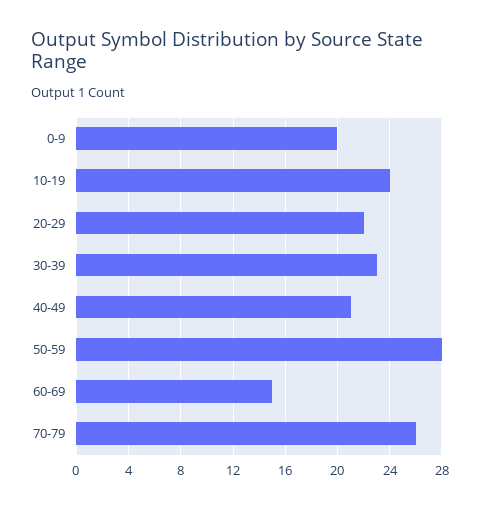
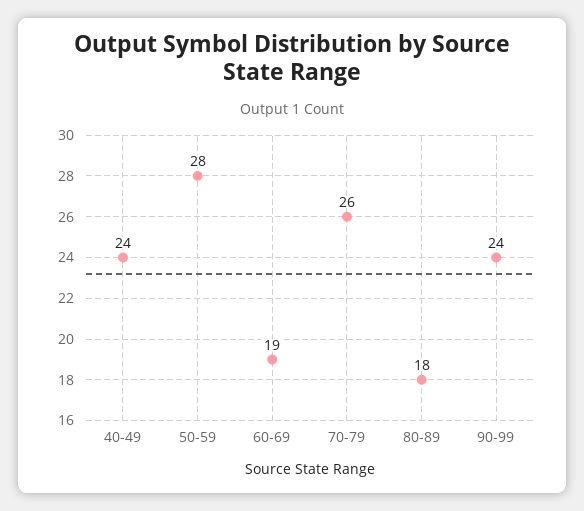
0-9: 20 -> none
10-19: 24 -> none
20-29: 22 -> none
30-39: 23 -> none
40-49: 21 -> 24
60-69: 15 -> 19
80-89: none -> 18
90-99: none -> 24

